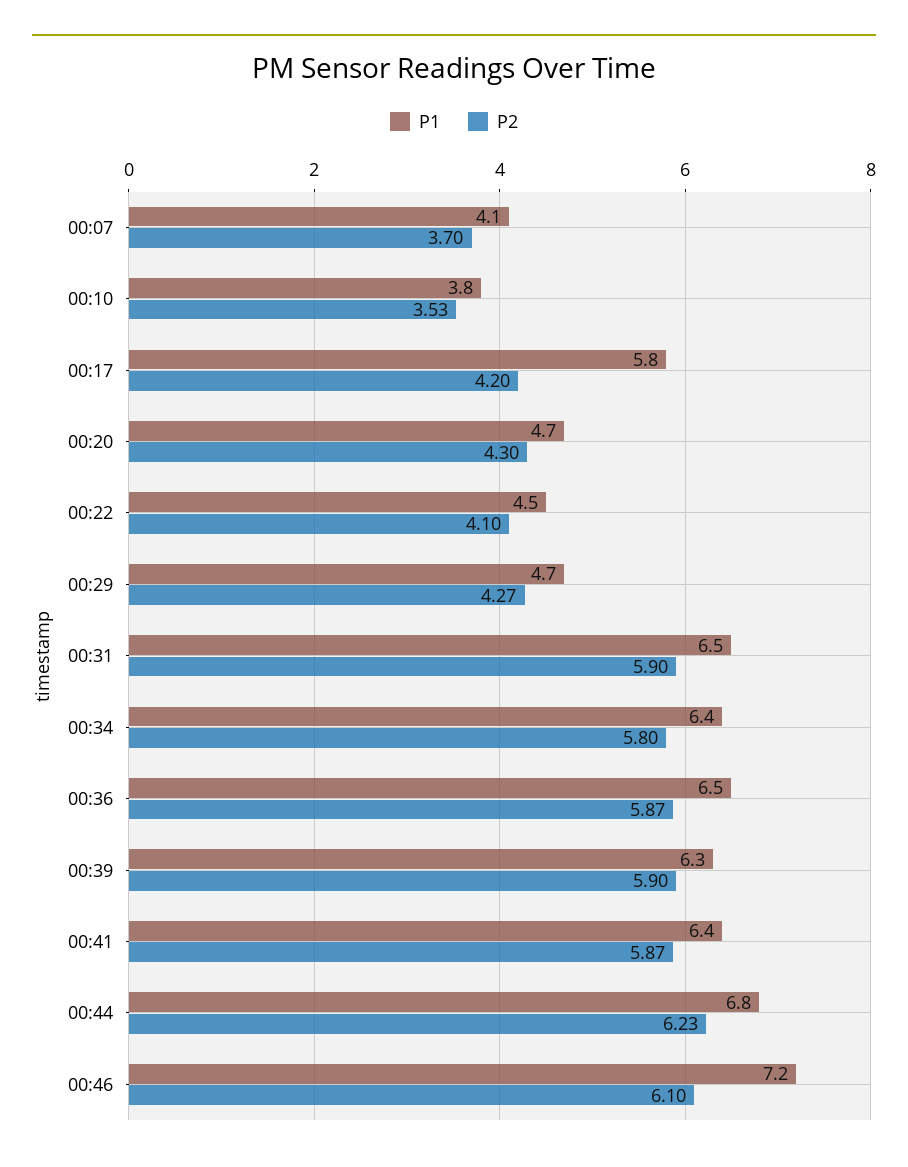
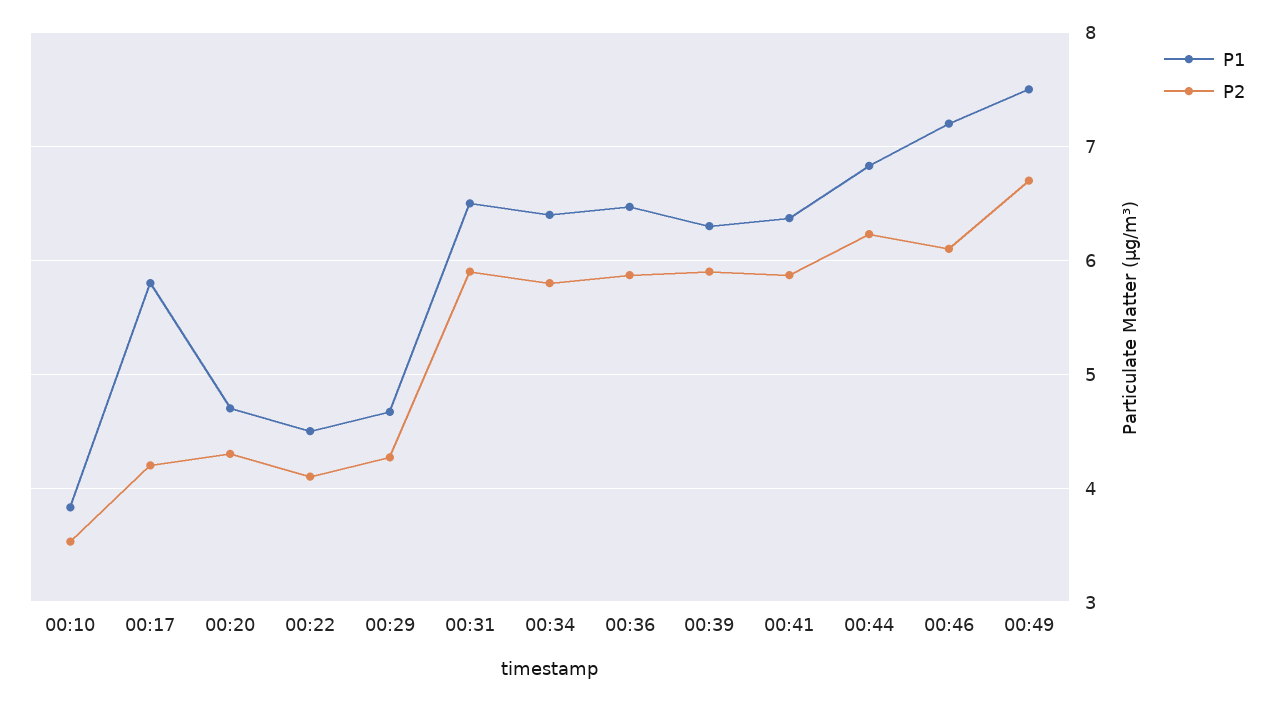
P1, 00:07: 4.1 -> none
P2, 00:07: 3.7 -> none
P1, 00:49: none -> 7.5
P2, 00:49: none -> 6.7

